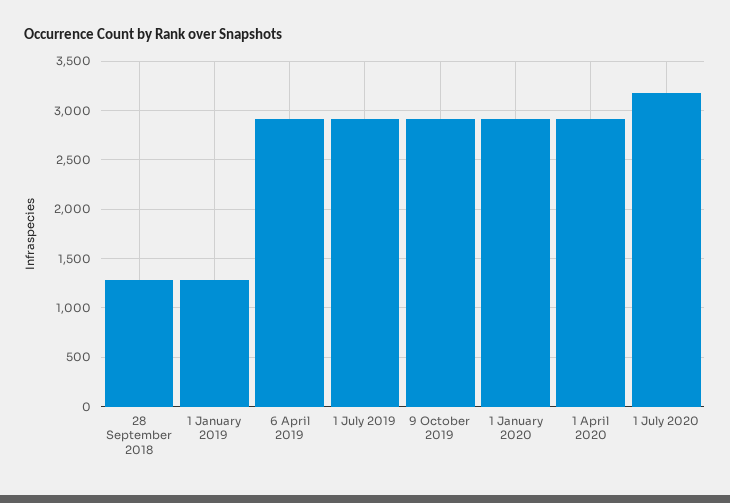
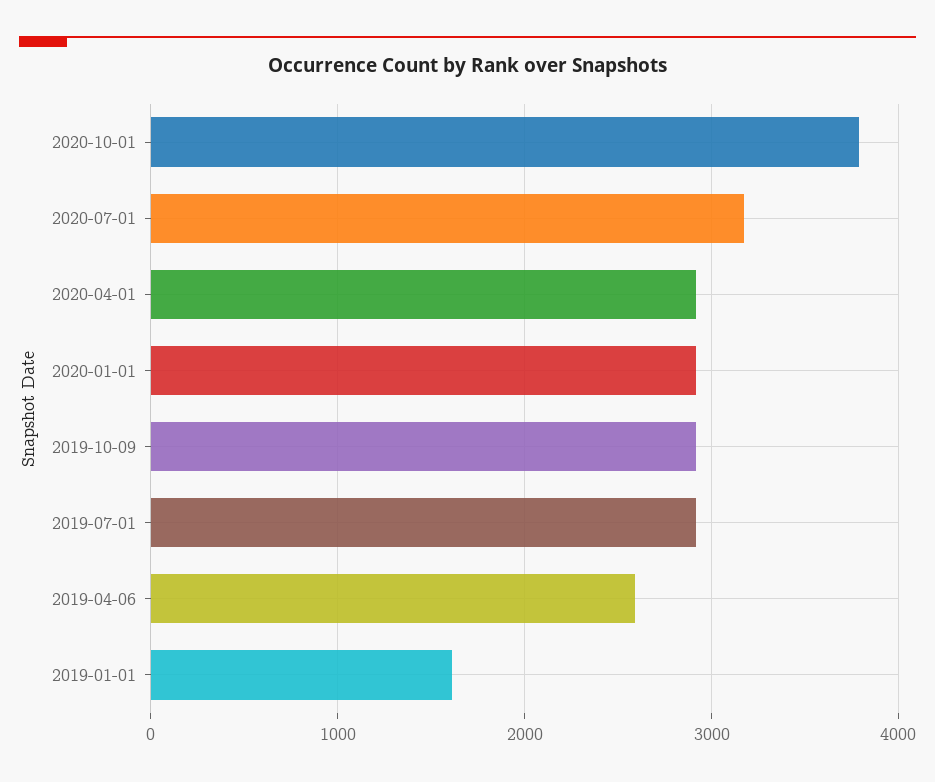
28 September 2018: 1300 -> none
1 January 2019: 1300 -> 1600
6 April 2019: 2900 -> 2600
2020-10-01: none -> 3800

